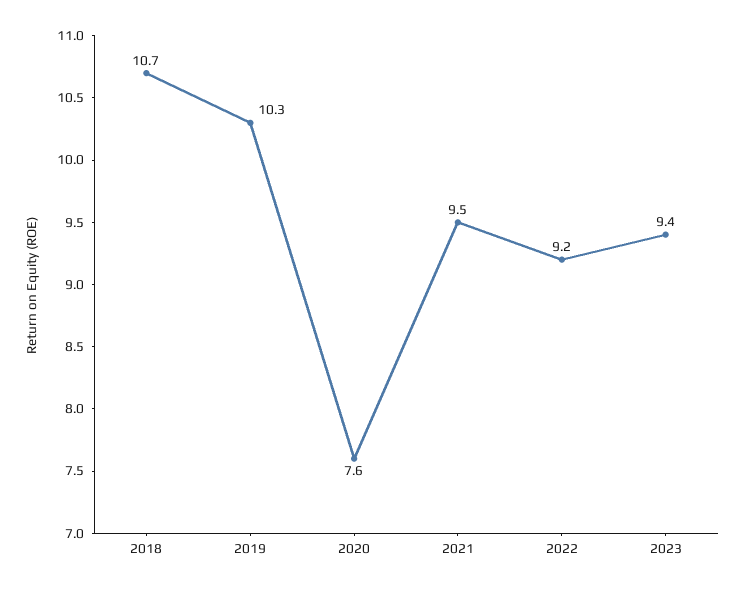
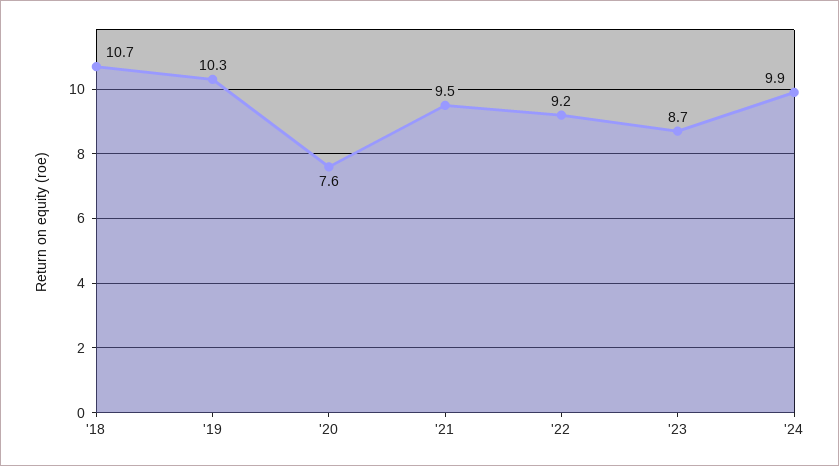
2023: 9.4 -> 8.7
'24: none -> 9.9

